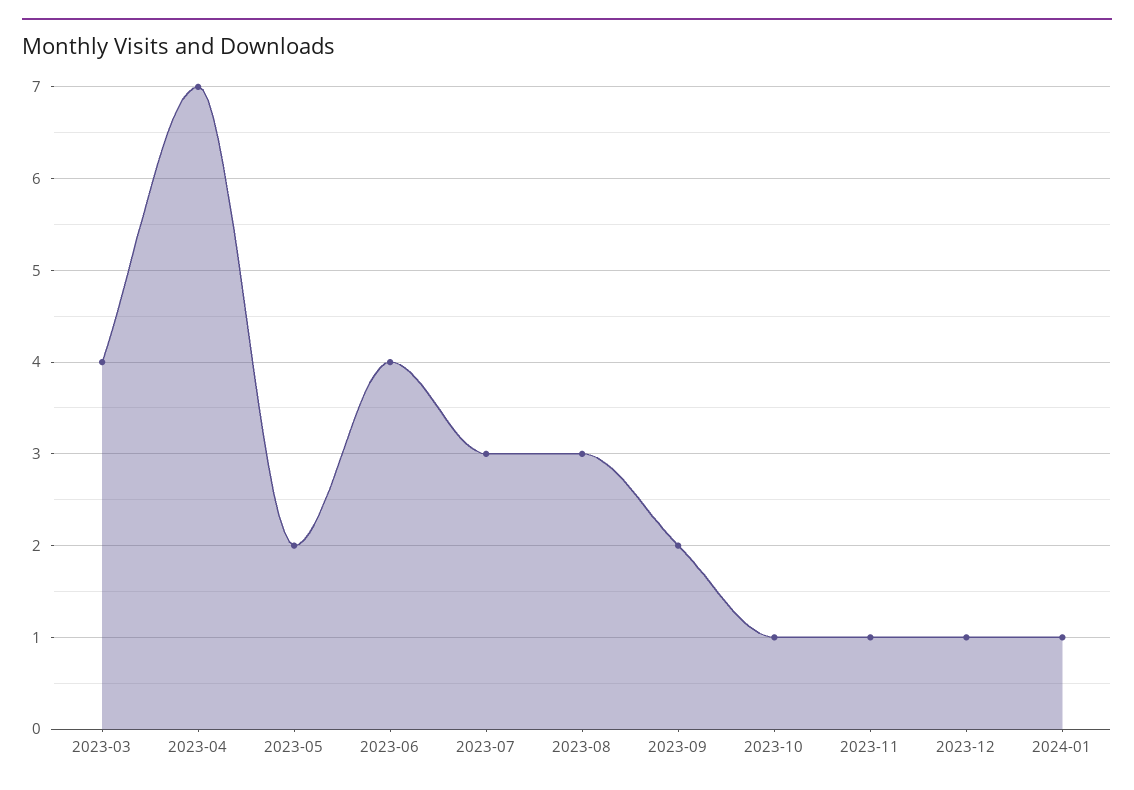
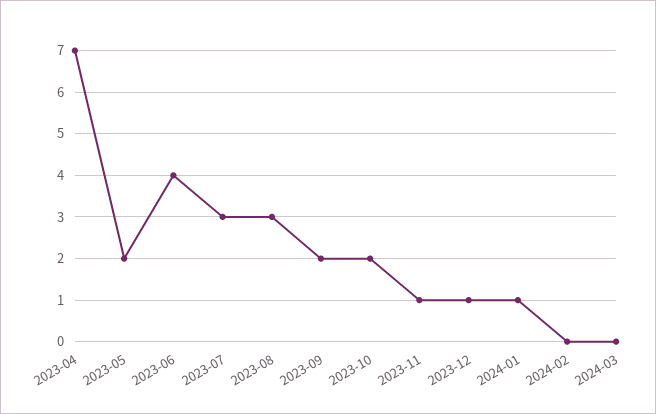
2023-03: 4 -> none
2023-10: 1 -> 2
2024-02: none -> 0
2024-03: none -> 0

